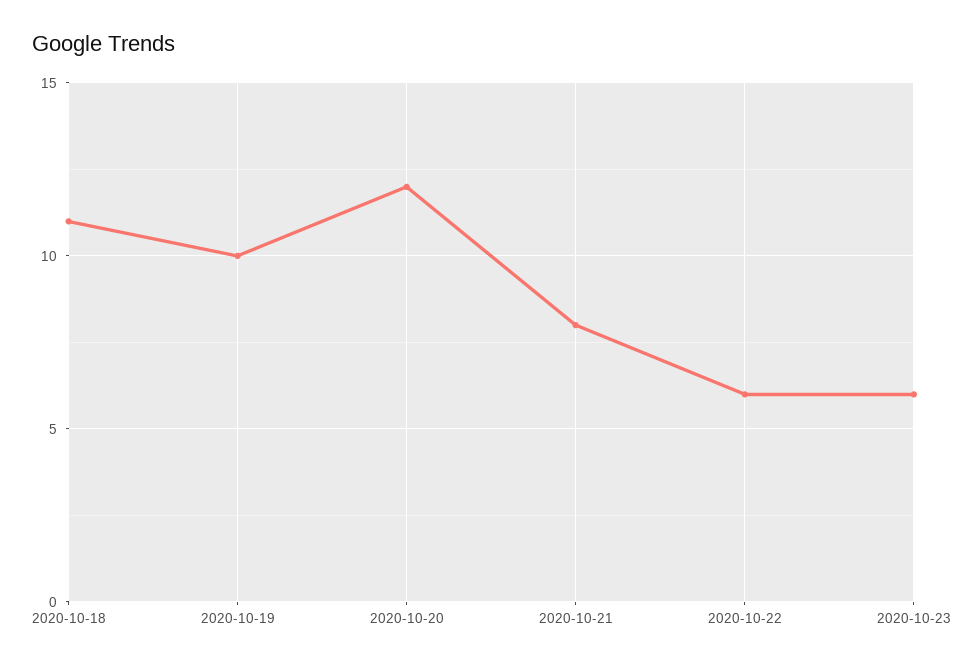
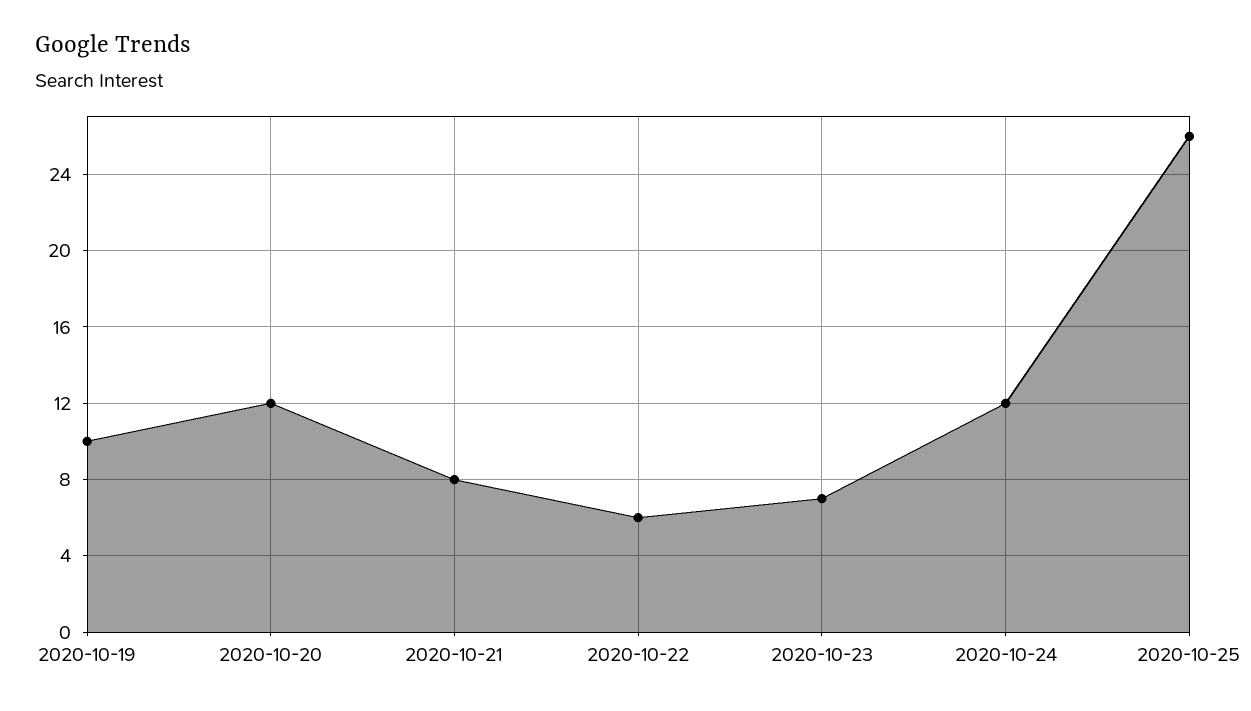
2020-10-18: 11 -> none
2020-10-23: 6 -> 7
2020-10-24: none -> 12
2020-10-25: none -> 26

